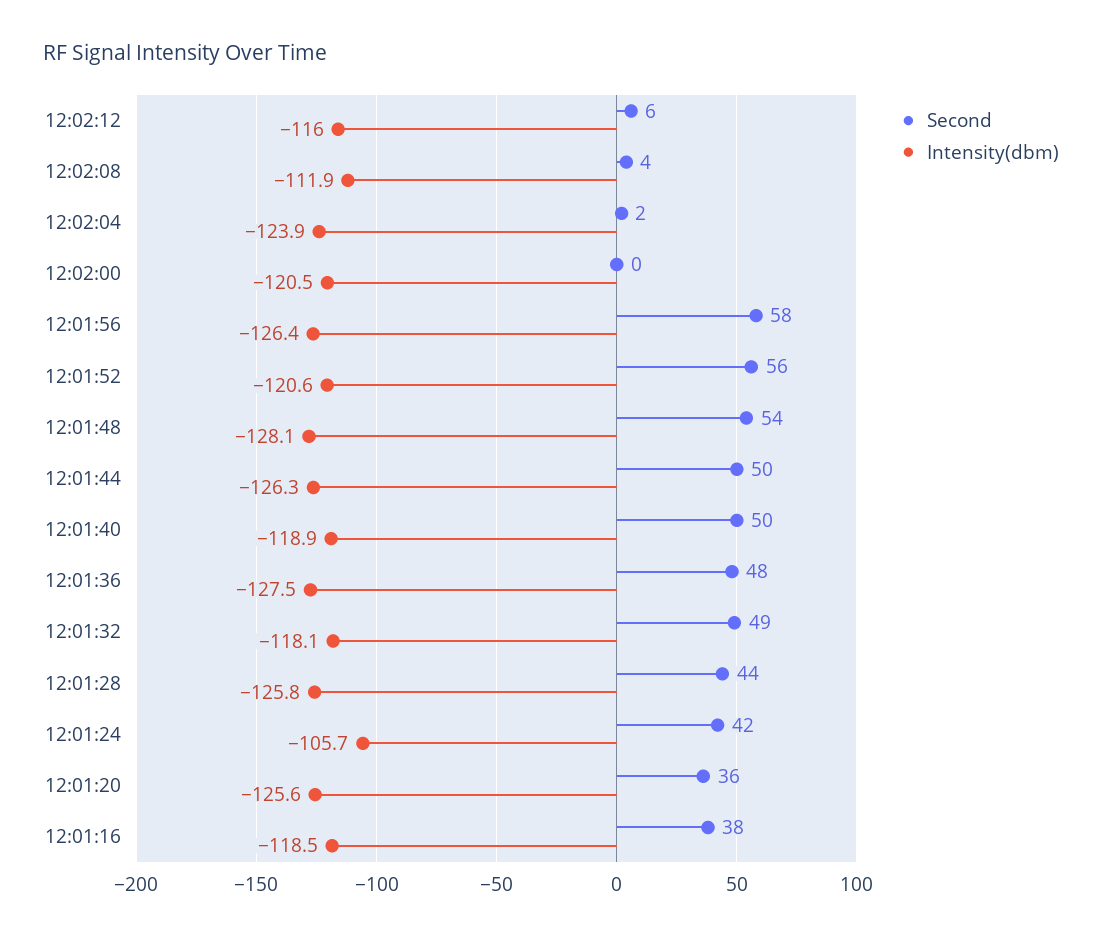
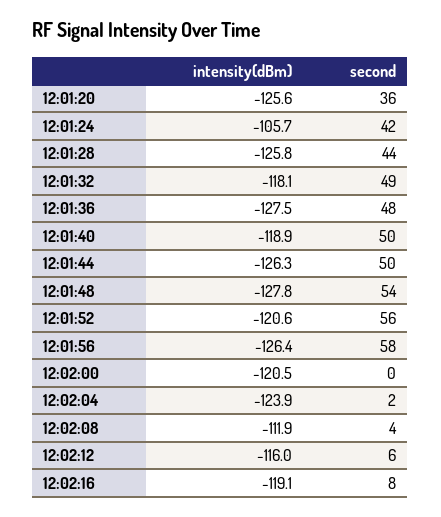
Intensity(dbm), 12:01:48: -128.1 -> -127.8
Second, 12:01:16: 38 -> none
Intensity(dbm), 12:01:16: -118.5 -> none
Intensity(dbm), 12:02:16: none -> -119.1
Second, 12:02:16: none -> 8

